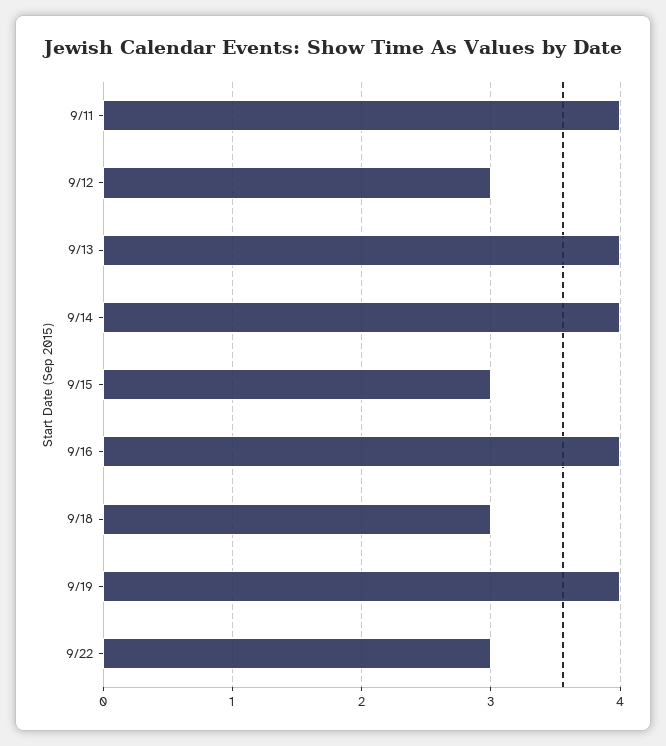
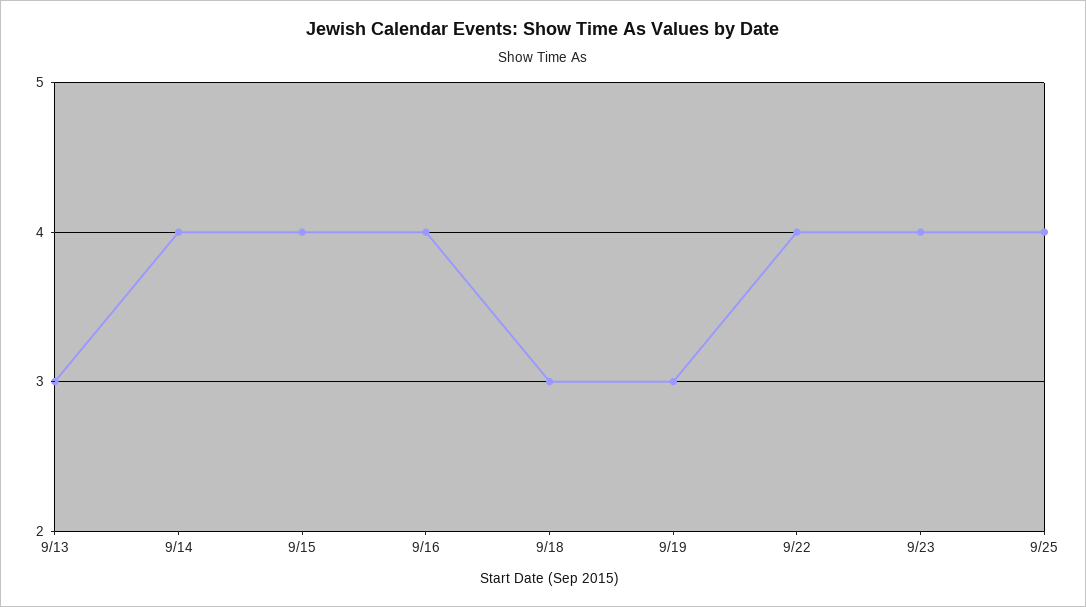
9/11: 4 -> none
9/12: 3 -> none
9/13: 4 -> 3
9/15: 3 -> 4
9/19: 4 -> 3
9/22: 3 -> 4
9/23: none -> 4
9/25: none -> 4

